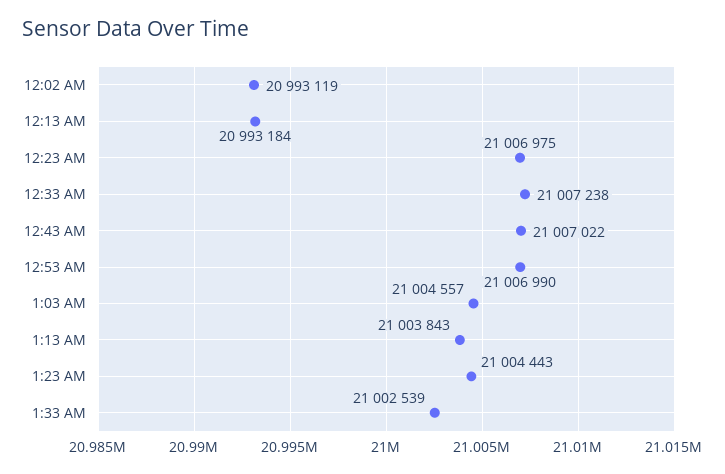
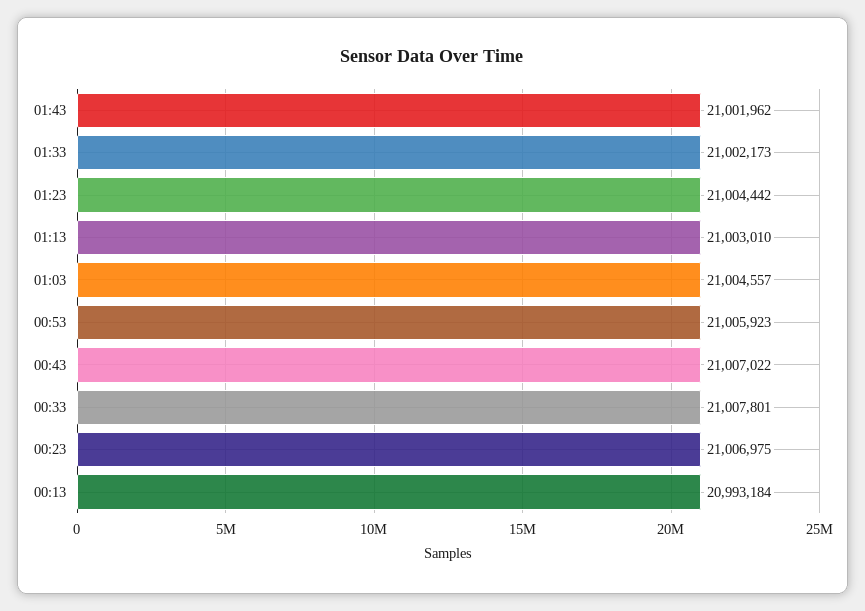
12:02 AM: 20993119 -> none
12:33 AM: 21007238 -> 21007801
12:53 AM: 21006990 -> 21005923
1:13 AM: 21003843 -> 21003010
1:23 AM: 21004443 -> 21004442
1:33 AM: 21002539 -> 21002173
01:43: none -> 21001962

